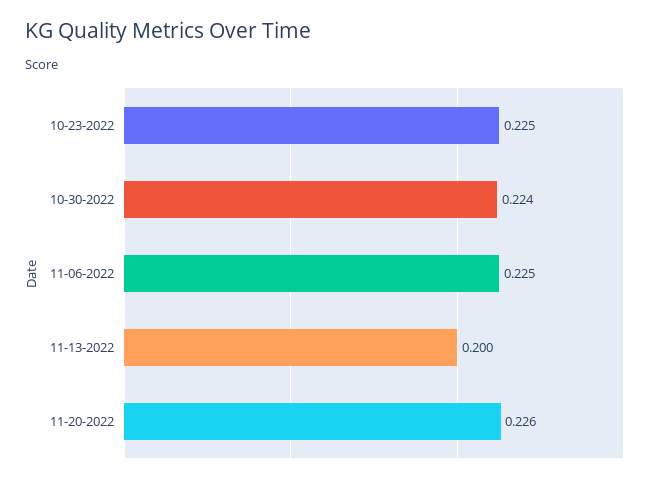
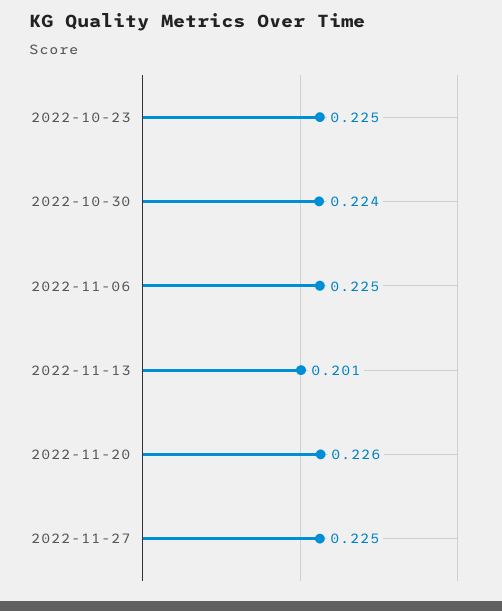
11-13-2022: 0.2 -> 0.201
2022-11-27: none -> 0.225

